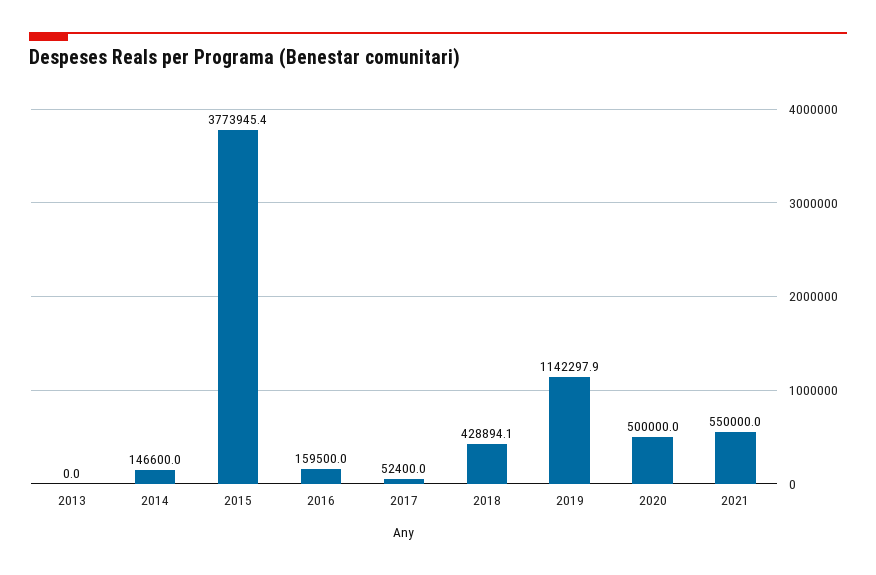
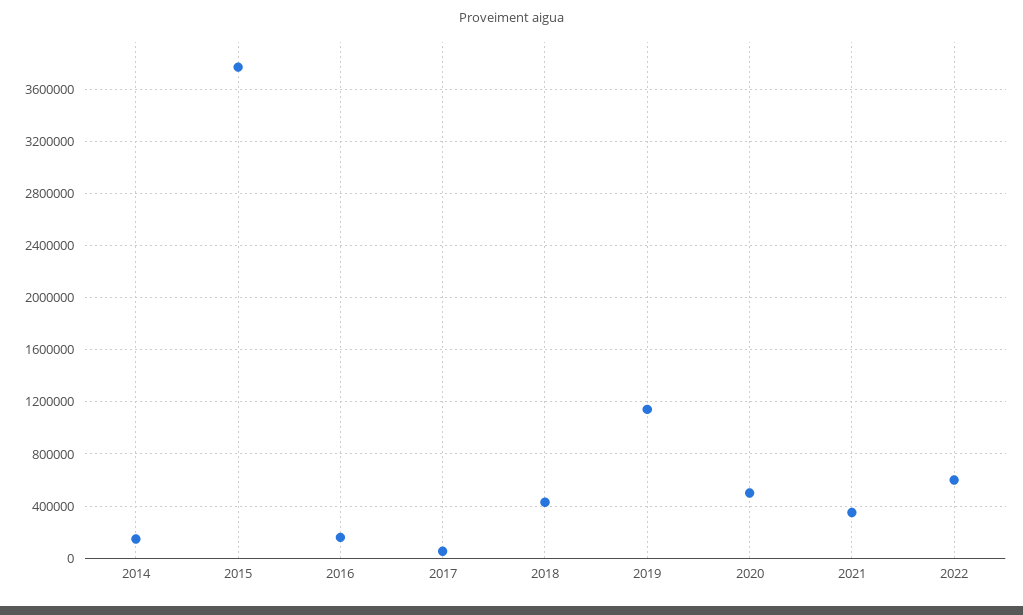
2013: 0 -> none
2021: 550000 -> 350000
2022: none -> 600000

